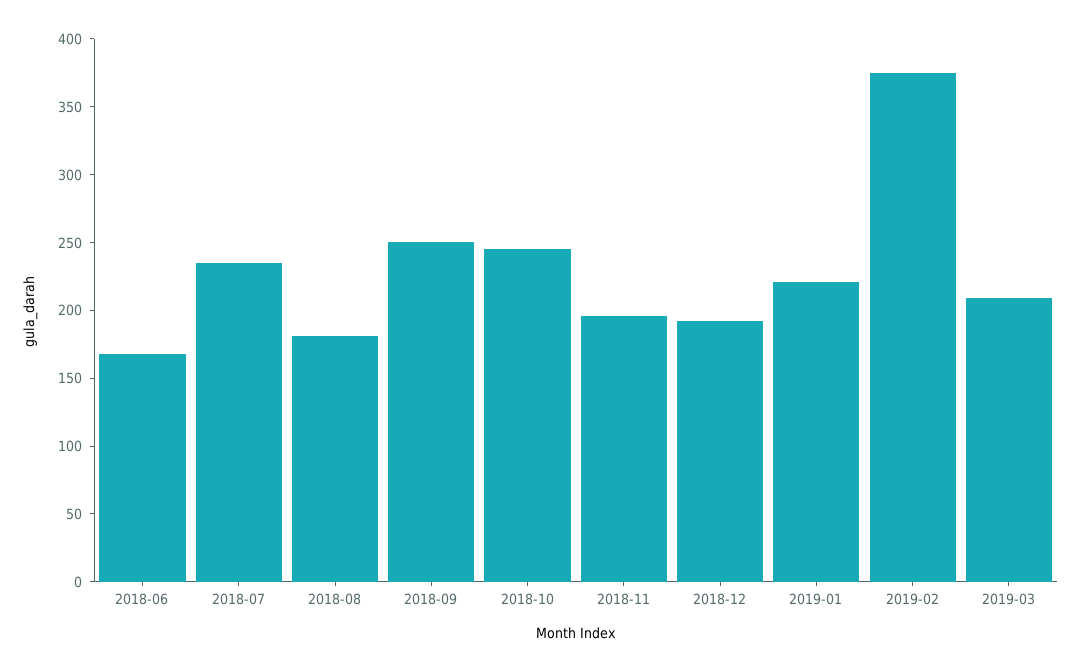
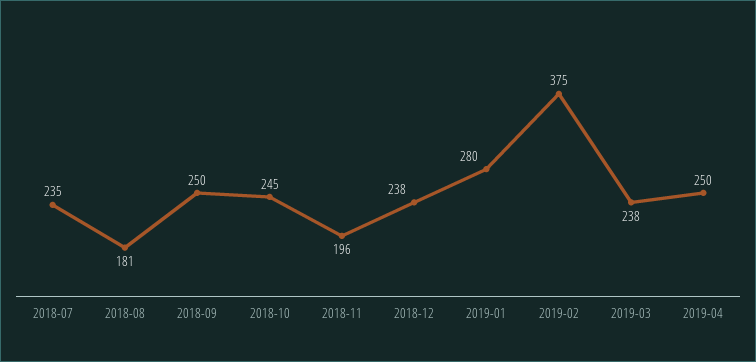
2018-06: 170 -> none
2018-12: 190 -> 238
2019-01: 220 -> 280
2019-03: 210 -> 238
2019-04: none -> 250

